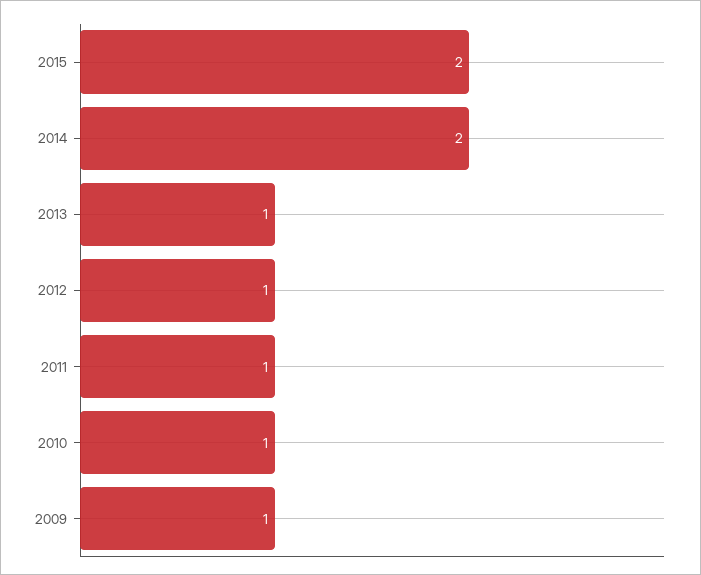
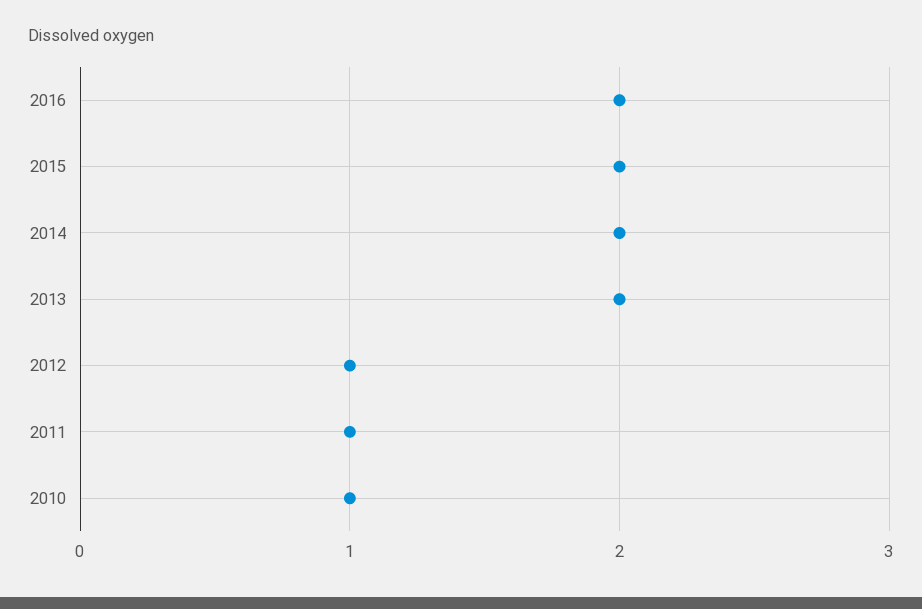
2013: 1 -> 2
2009: 1 -> none
2016: none -> 2

